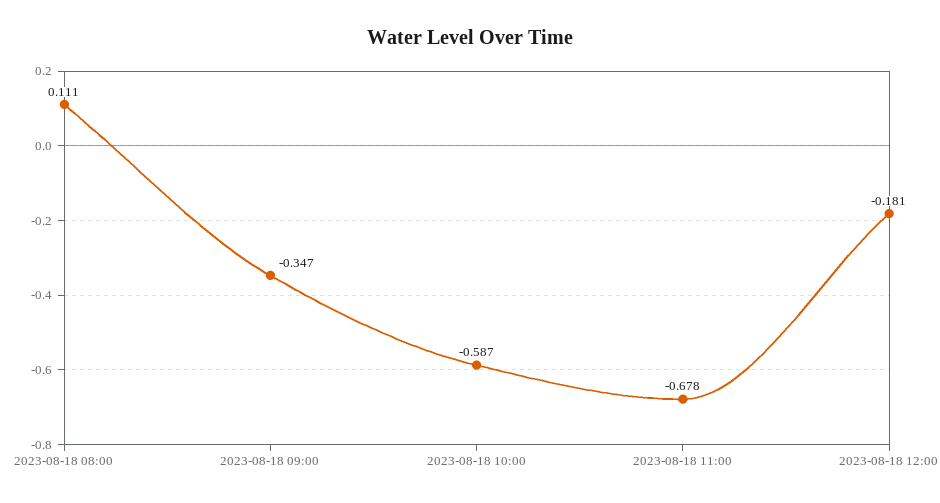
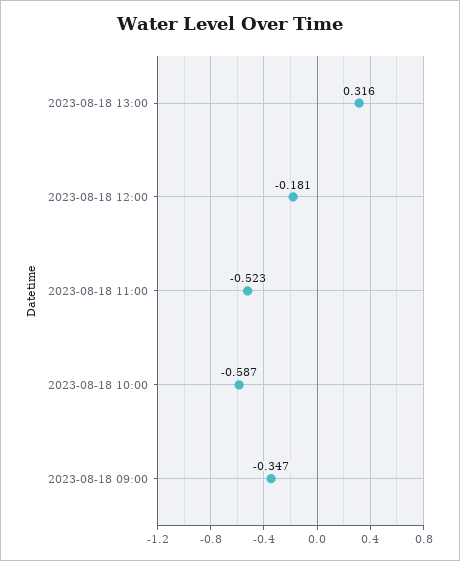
2023-08-18 08:00: 0.111 -> none
2023-08-18 11:00: -0.678 -> -0.523
2023-08-18 13:00: none -> 0.316

